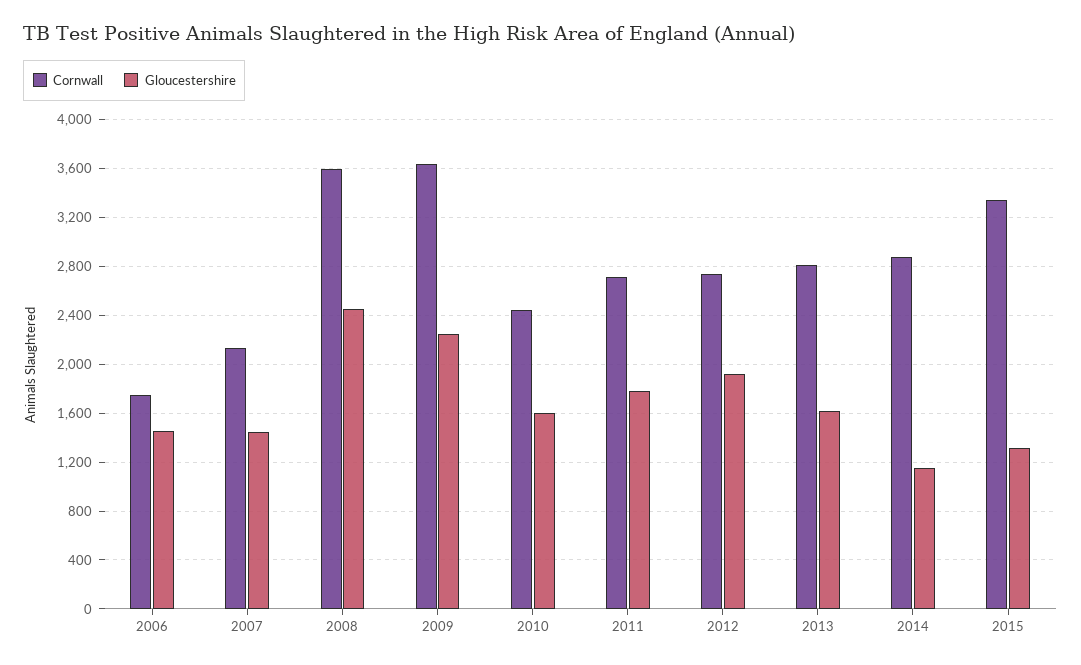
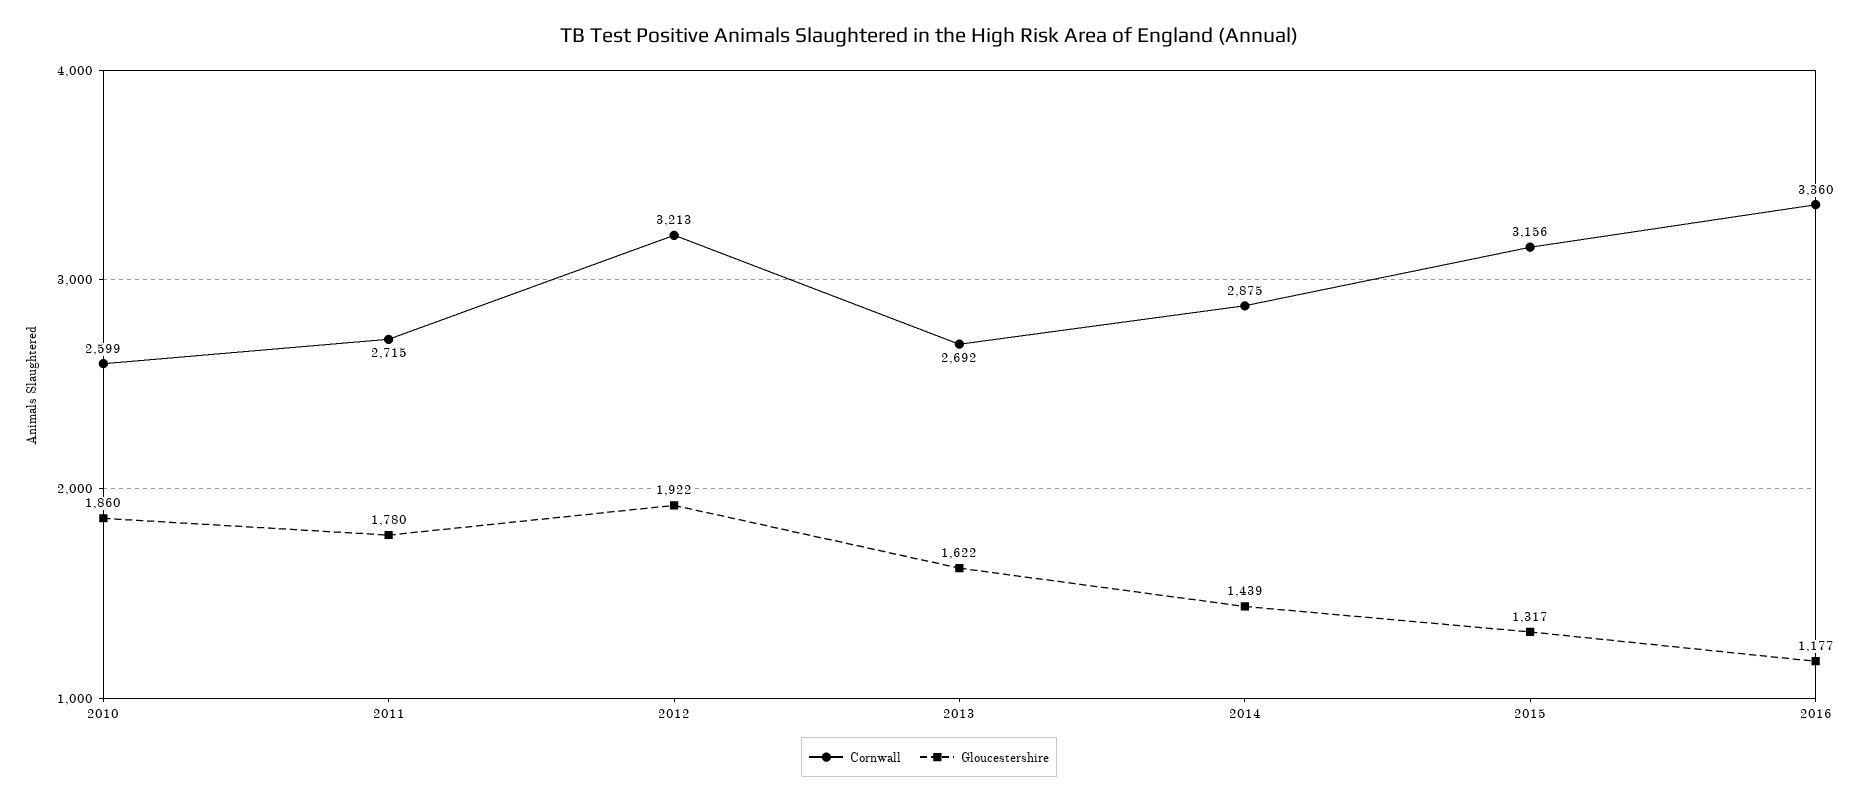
Cornwall, 2006: 1750 -> none
Gloucestershire, 2006: 1450 -> none
Cornwall, 2007: 2150 -> none
Gloucestershire, 2007: 1450 -> none
Cornwall, 2008: 3600 -> none
Gloucestershire, 2008: 2450 -> none
Cornwall, 2009: 3650 -> none
Gloucestershire, 2009: 2250 -> none
Cornwall, 2010: 2450 -> 2599
Gloucestershire, 2010: 1600 -> 1860
Cornwall, 2012: 2750 -> 3213
Cornwall, 2013: 2800 -> 2692
Gloucestershire, 2014: 1150 -> 1439
Cornwall, 2015: 3350 -> 3156
Cornwall, 2016: none -> 3360
Gloucestershire, 2016: none -> 1177

